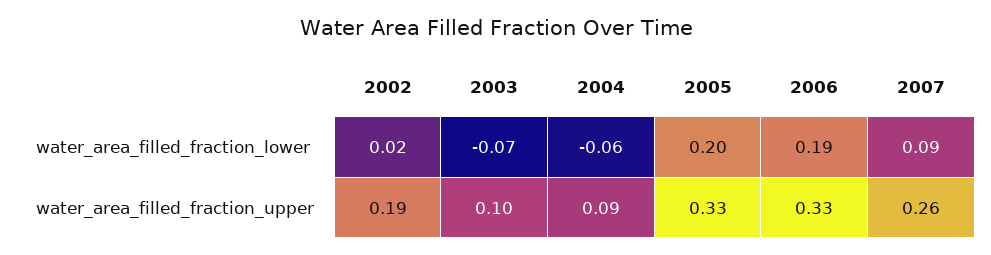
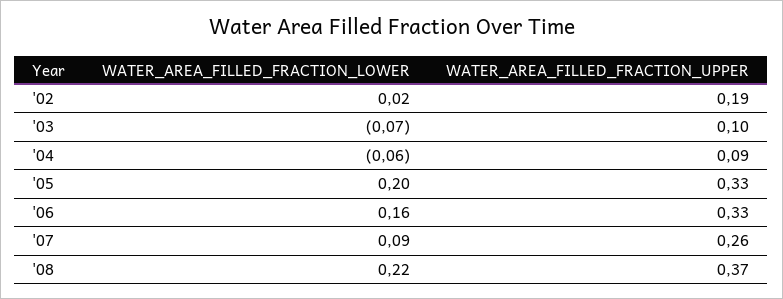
2006, water_area_filled_fraction_lower: 0.19 -> 0.16
'08, water_area_filled_fraction_lower: none -> 0.22
'08, water_area_filled_fraction_upper: none -> 0.37

